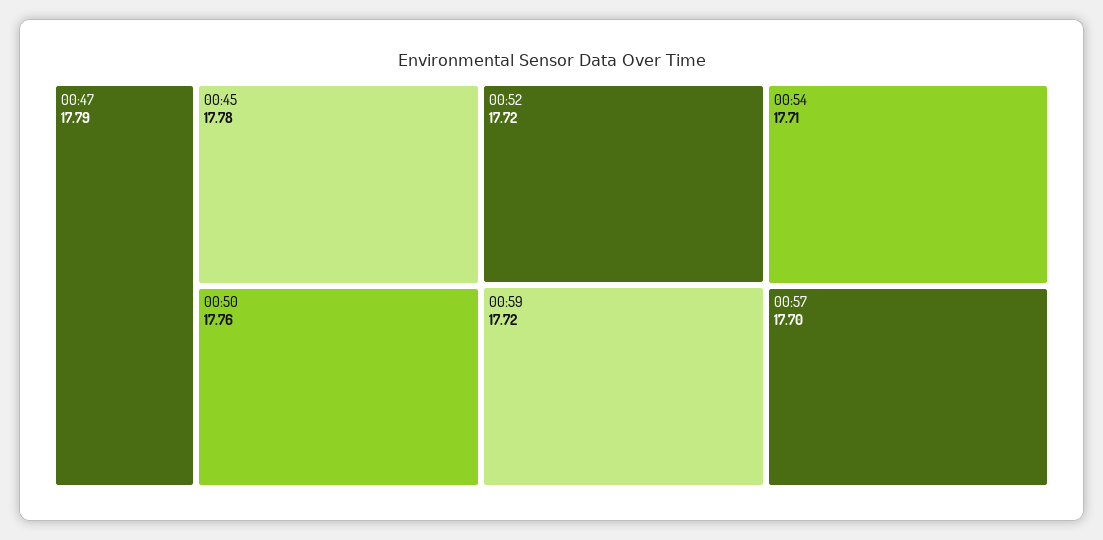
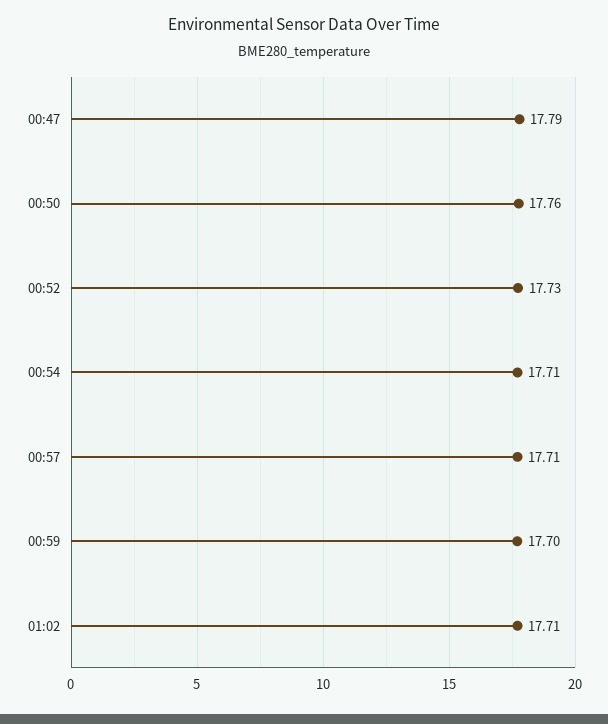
00:45: 17.78 -> none
00:52: 17.72 -> 17.73
00:59: 17.72 -> 17.7
00:57: 17.7 -> 17.71
01:02: none -> 17.71

